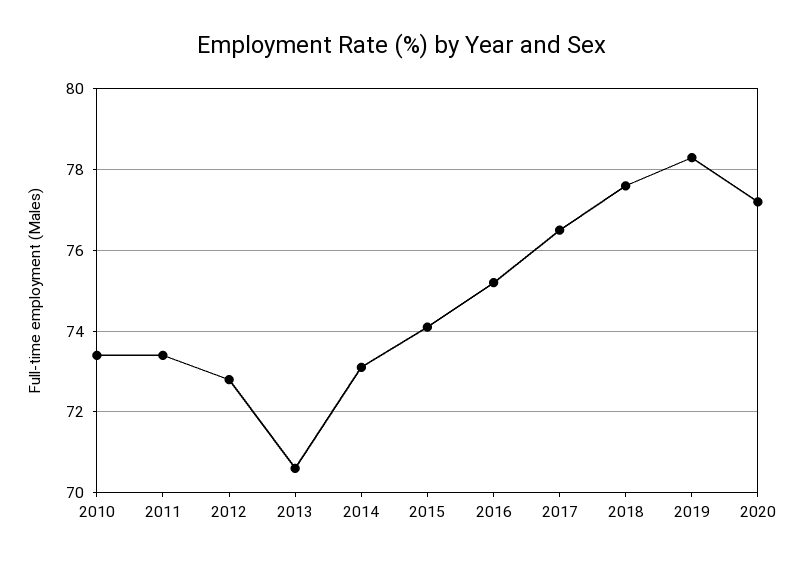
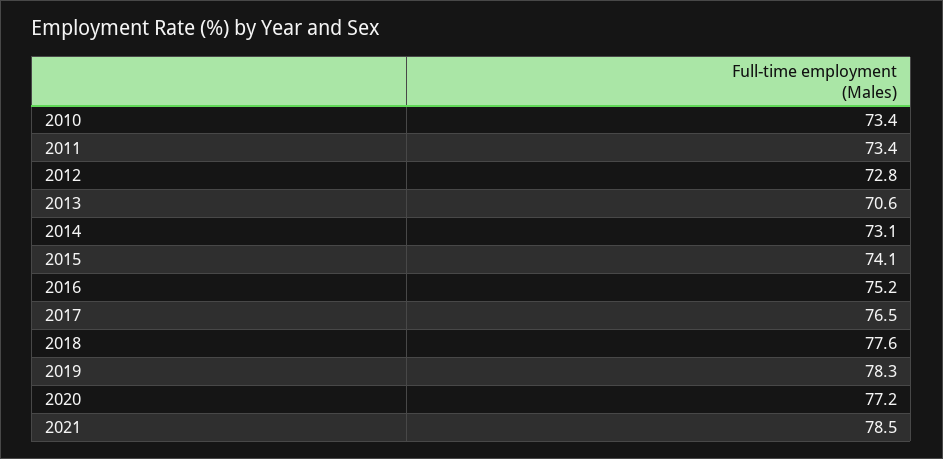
2021: none -> 78.5

